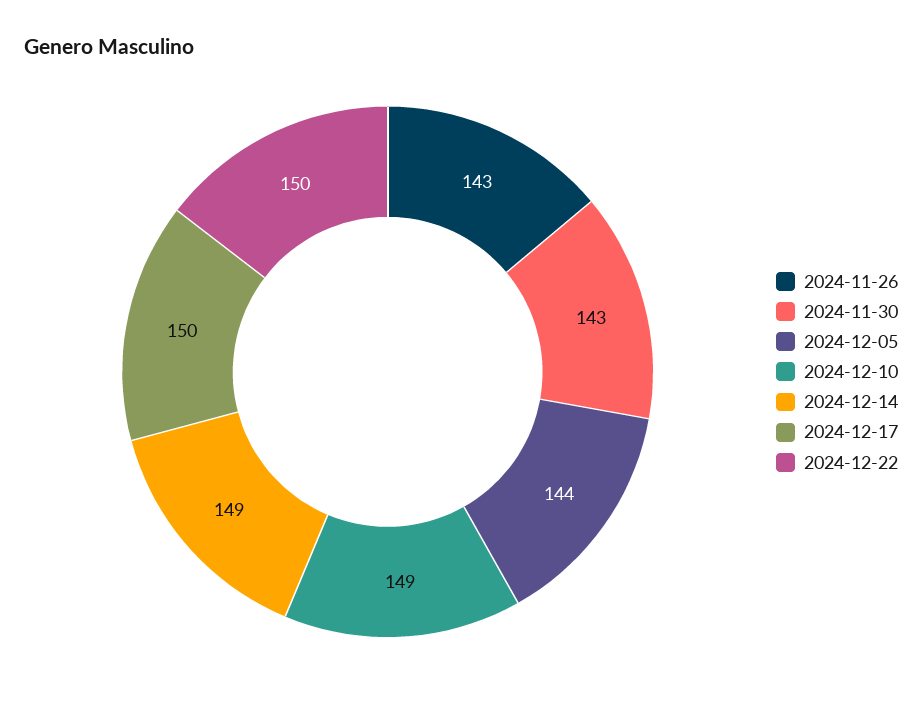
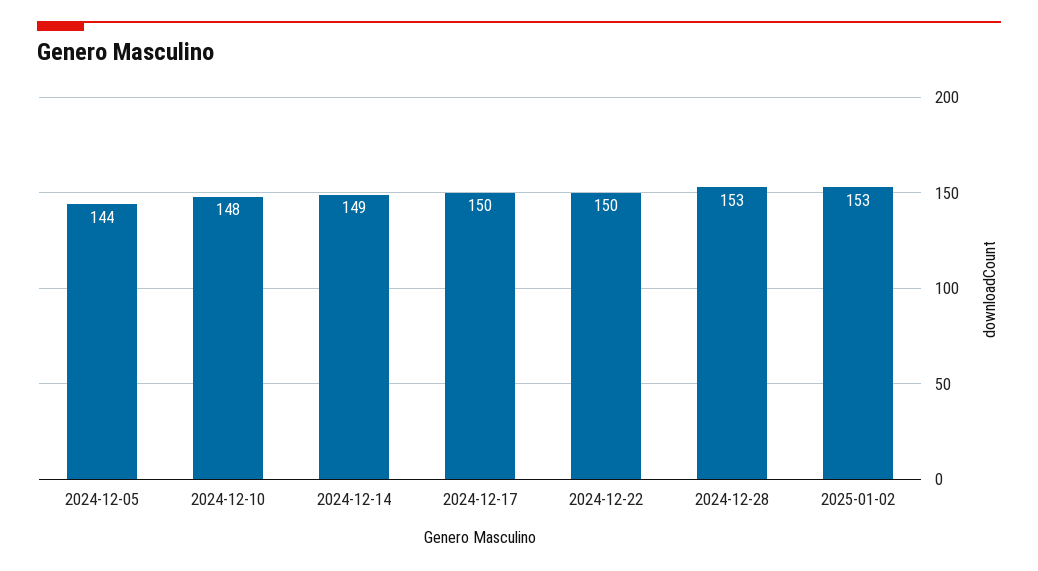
2024-11-26: 143 -> none
2024-11-30: 143 -> none
2024-12-10: 149 -> 148
2024-12-28: none -> 153
2025-01-02: none -> 153

